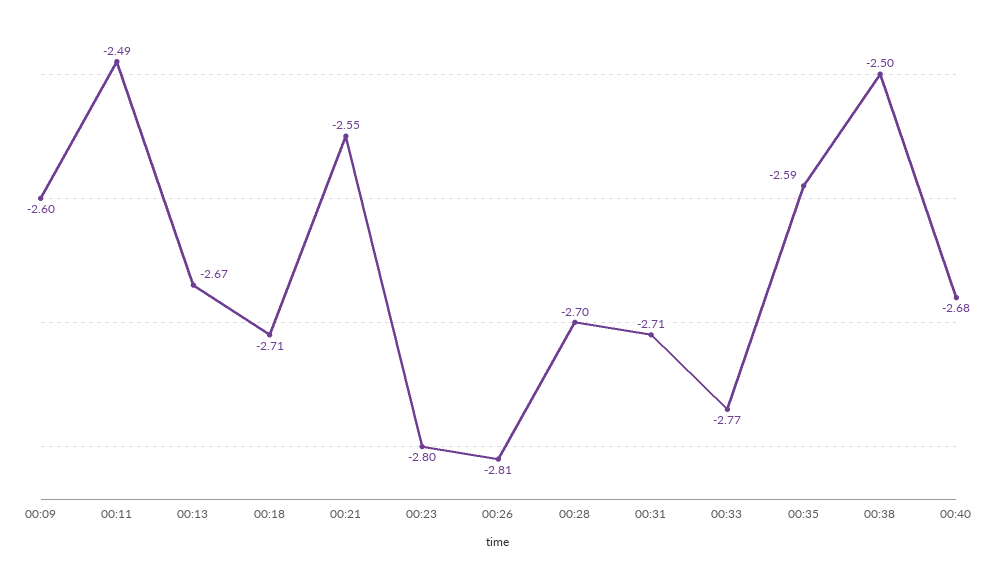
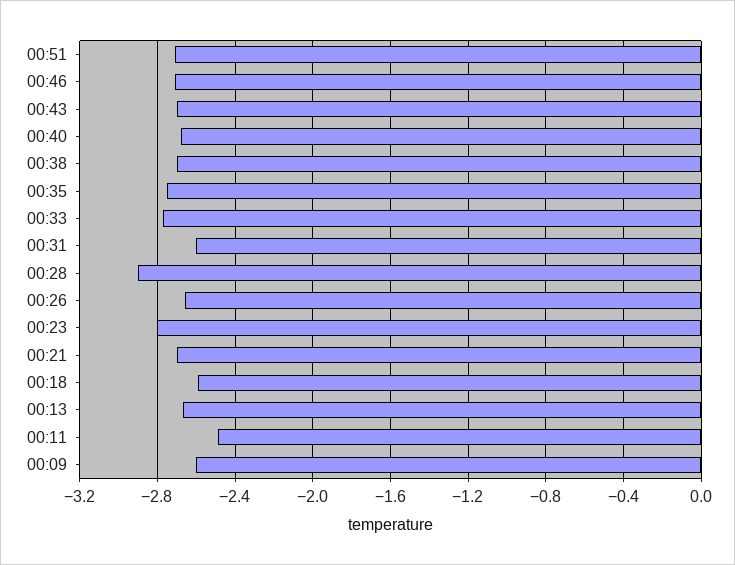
00:18: -2.71 -> -2.6
00:21: -2.55 -> -2.7
00:26: -2.81 -> -2.65
00:28: -2.7 -> -2.9
00:31: -2.71 -> -2.6
00:35: -2.59 -> -2.75
00:38: -2.5 -> -2.7
00:51: none -> -2.7
00:46: none -> -2.7
00:43: none -> -2.7

